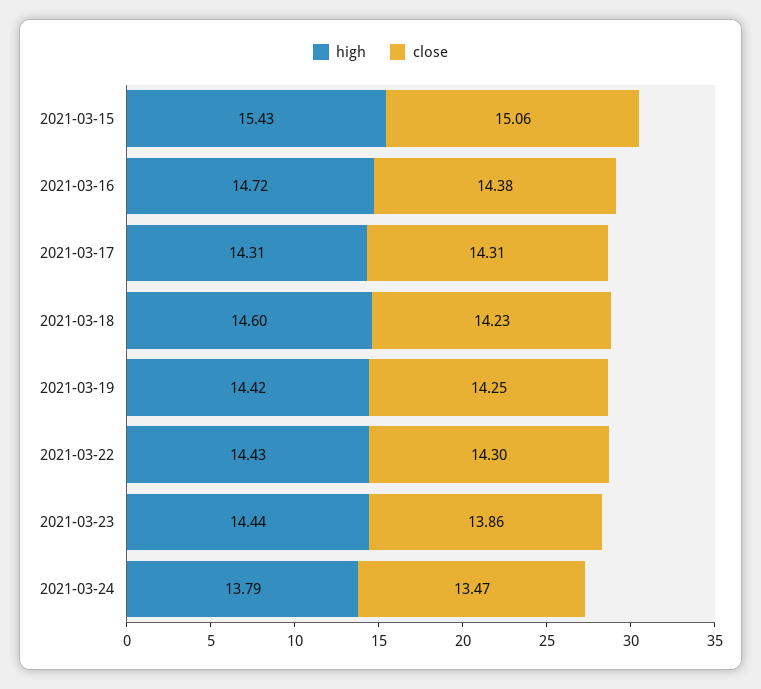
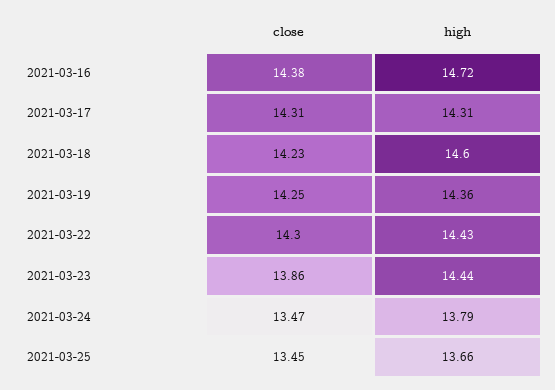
high, 2021-03-15: 15.43 -> none
close, 2021-03-15: 15.06 -> none
high, 2021-03-19: 14.42 -> 14.36
close, 2021-03-25: none -> 13.45
high, 2021-03-25: none -> 13.66

